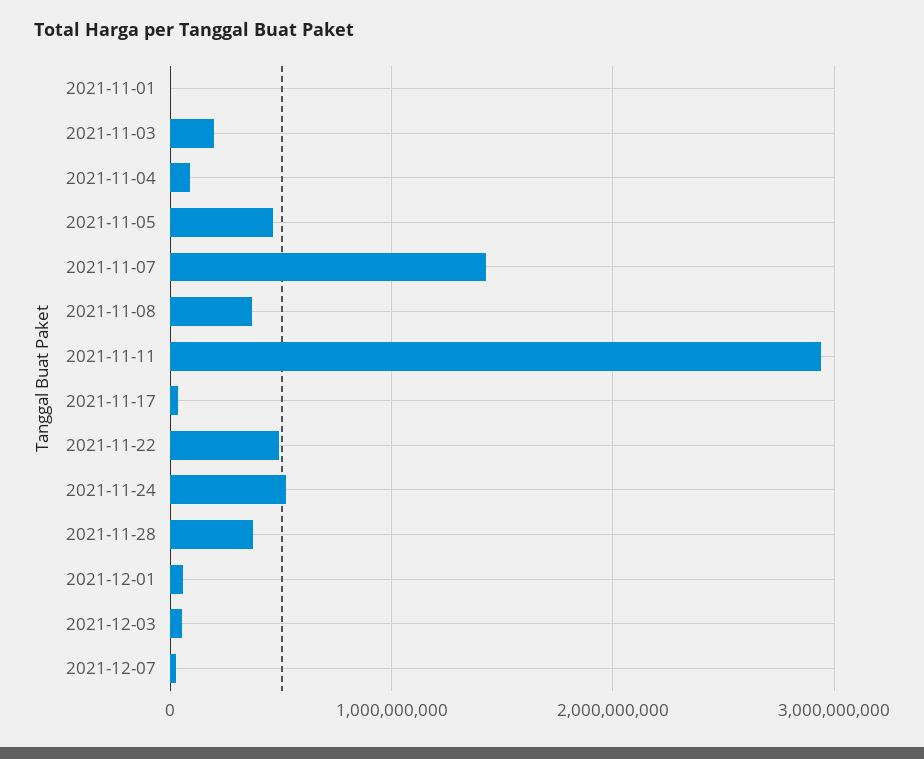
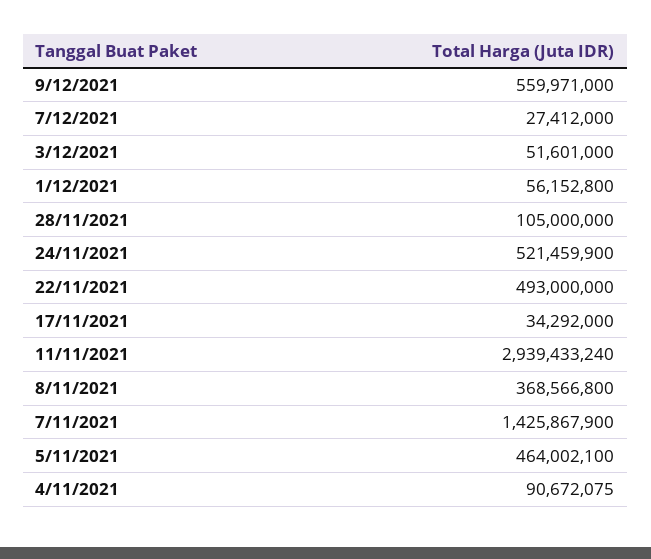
2021-11-01: 0 -> none
2021-11-03: 200000000 -> none
2021-11-28: 400000000 -> 105000000
9/12/2021: none -> 559971000

